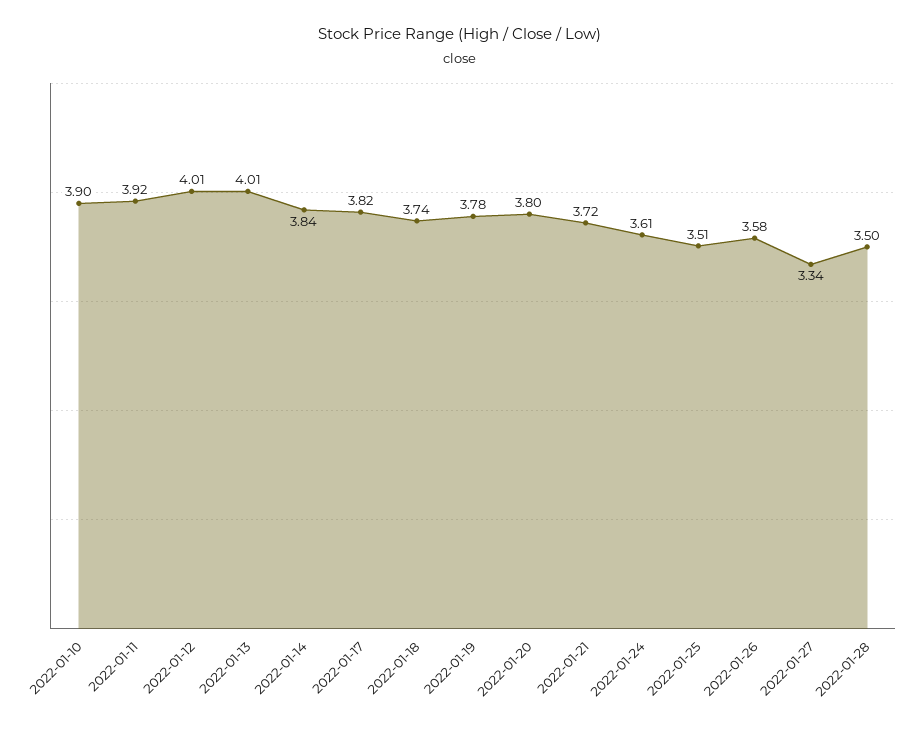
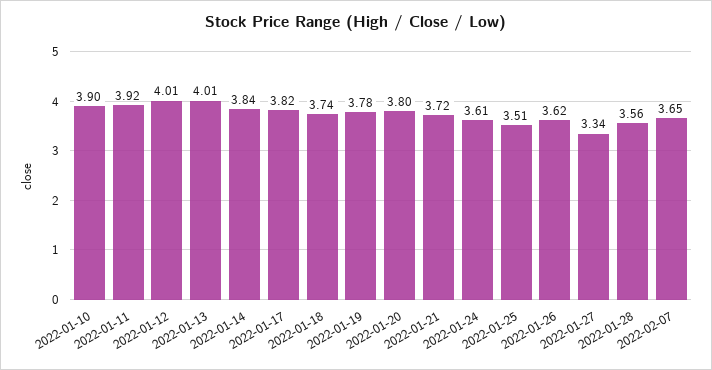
2022-01-26: 3.58 -> 3.62
2022-01-28: 3.5 -> 3.56
2022-02-07: none -> 3.65

